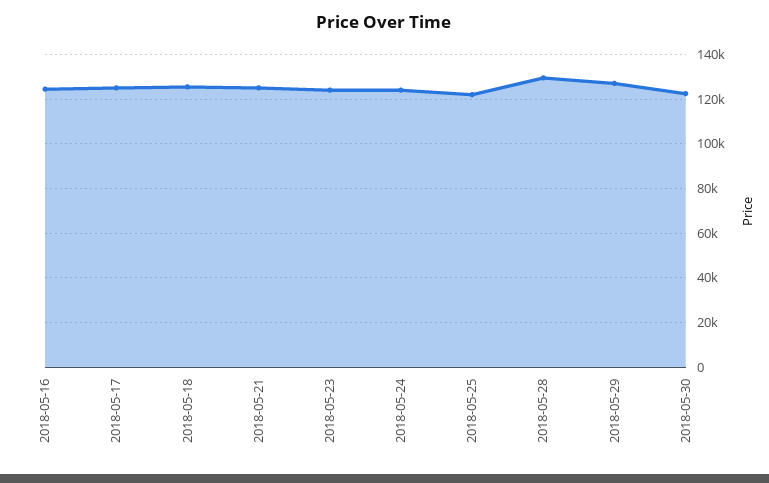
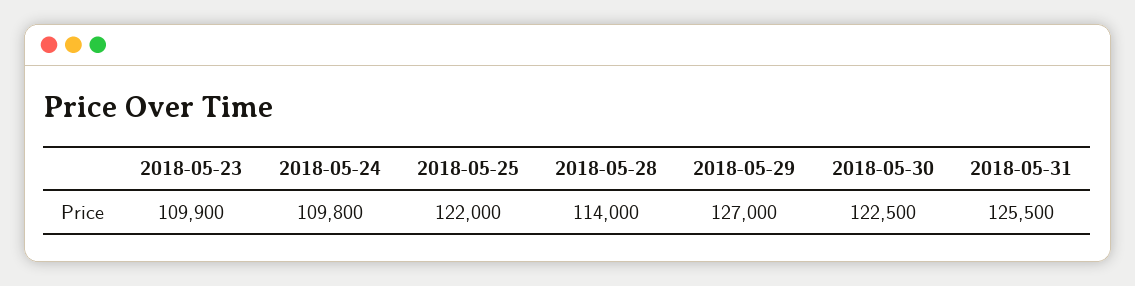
2018-05-16: 125000 -> none
2018-05-17: 125000 -> none
2018-05-18: 125000 -> none
2018-05-21: 125000 -> none
2018-05-23: 125000 -> 109900
2018-05-24: 125000 -> 109800
2018-05-28: 130000 -> 114000
2018-05-31: none -> 125500

